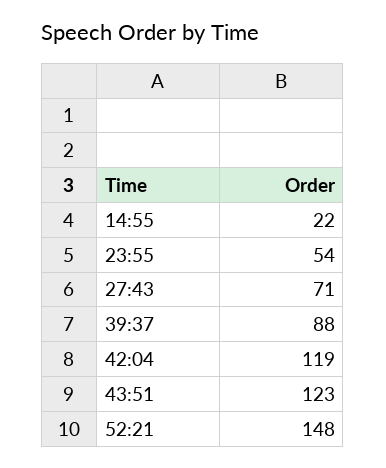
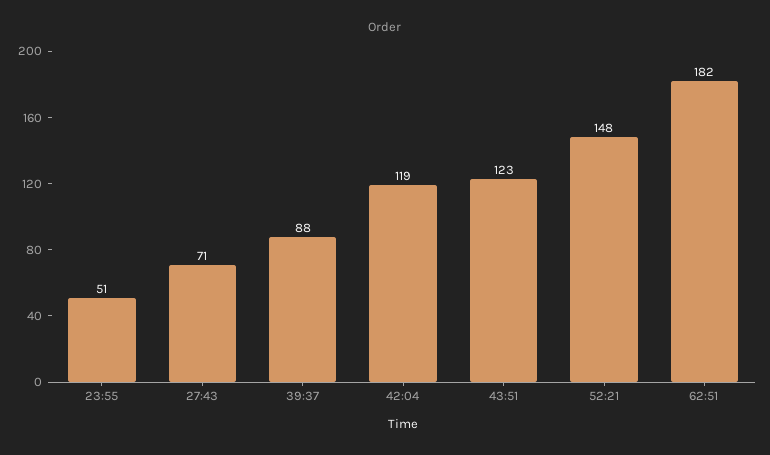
14:55: 22 -> none
23:55: 54 -> 51
62:51: none -> 182

